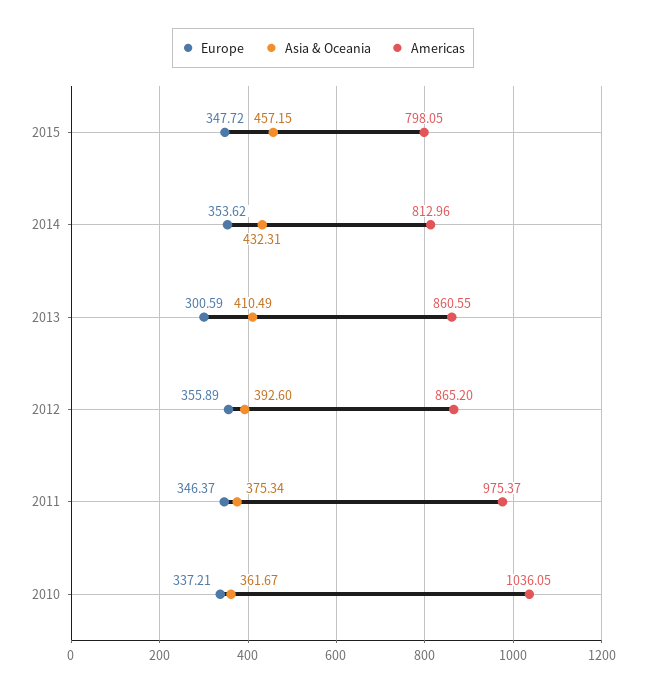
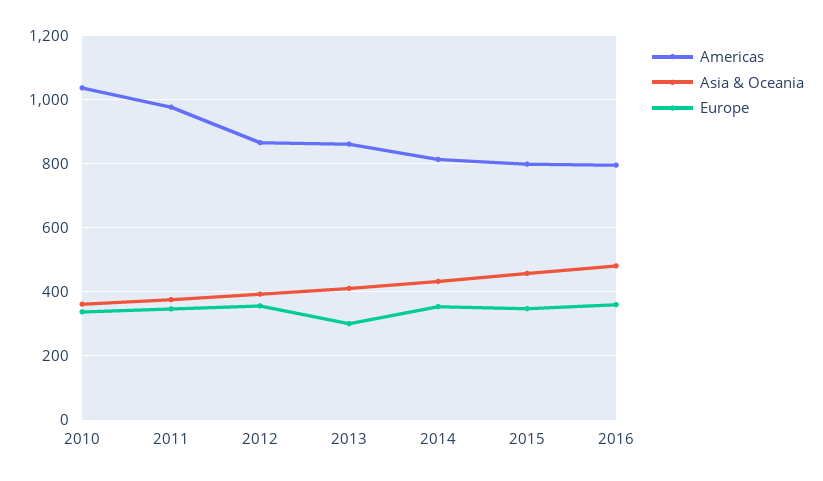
Americas, 2016: none -> 800
Asia & Oceania, 2016: none -> 480
Europe, 2016: none -> 360

